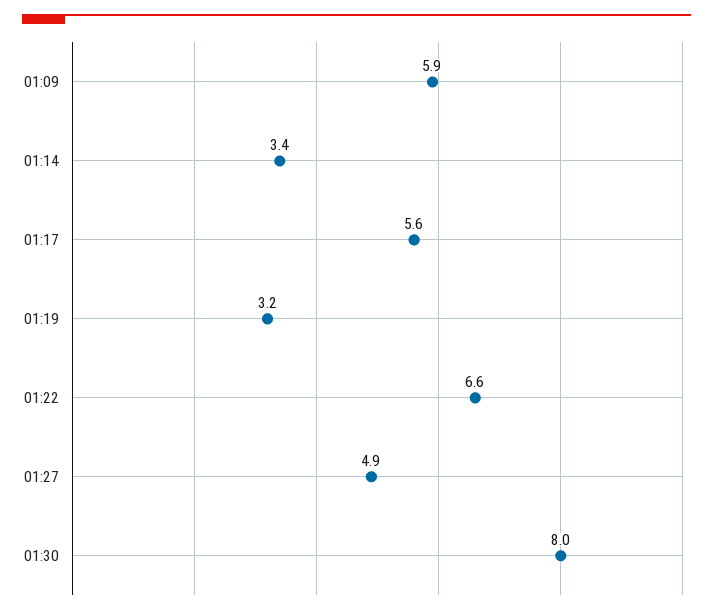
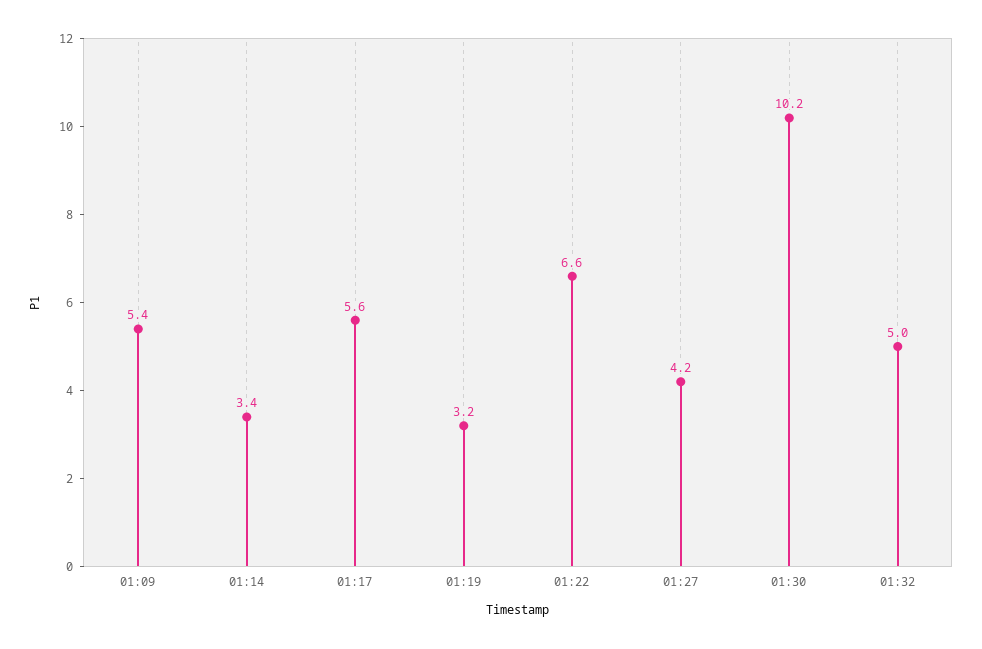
01:09: 5.9 -> 5.4
01:27: 4.9 -> 4.2
01:30: 8 -> 10.2
01:32: none -> 5

